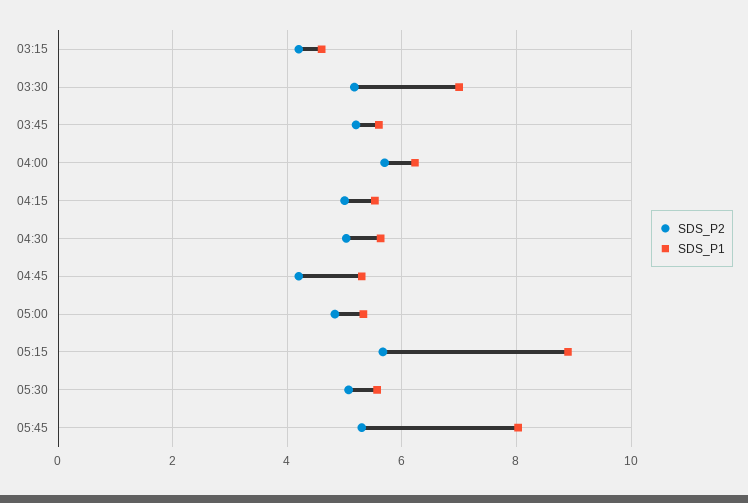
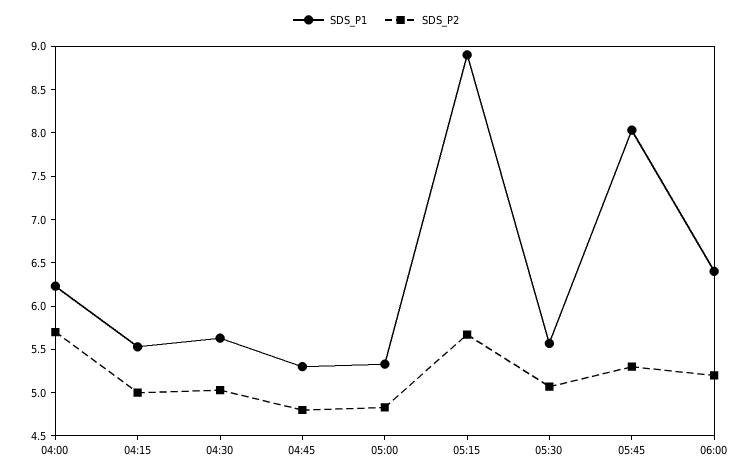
SDS_P2, 03:15: 4.2 -> none
SDS_P1, 03:15: 4.6 -> none
SDS_P2, 03:30: 5.2 -> none
SDS_P1, 03:30: 7 -> none
SDS_P2, 03:45: 5.2 -> none
SDS_P1, 03:45: 5.6 -> none
SDS_P2, 04:45: 4.2 -> 4.8
SDS_P1, 06:00: none -> 6.4
SDS_P2, 06:00: none -> 5.2

